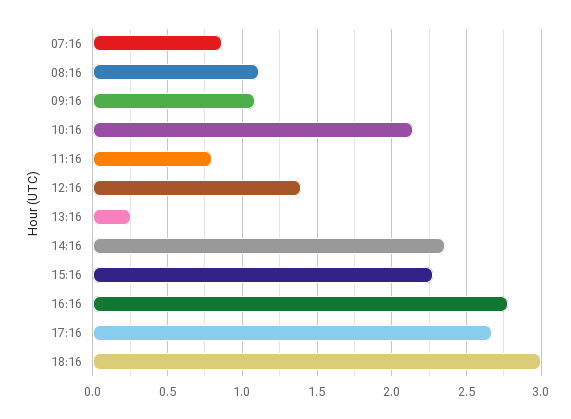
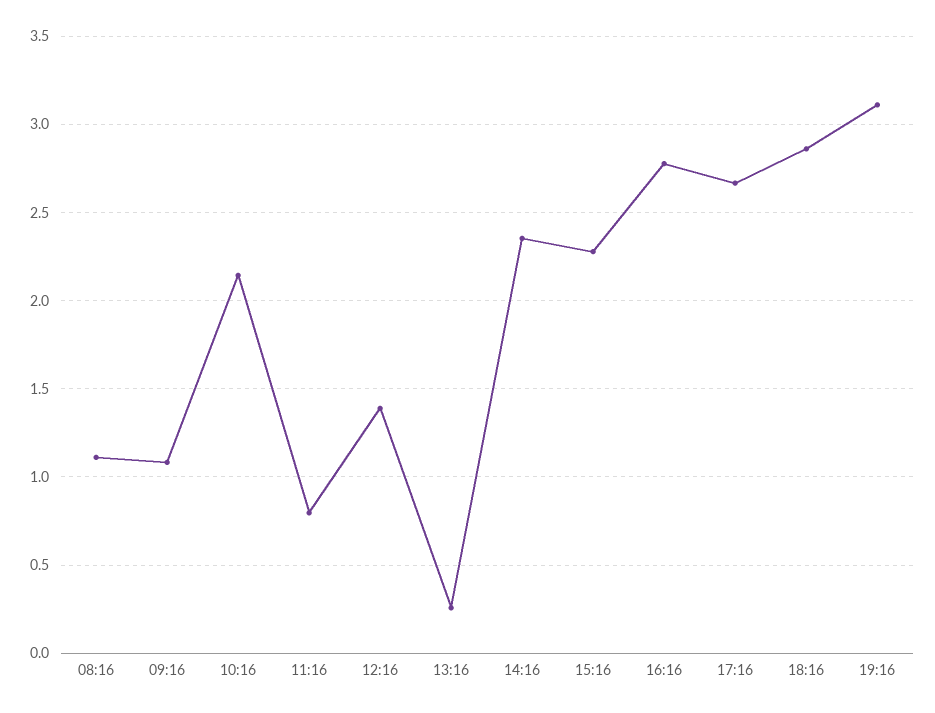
07:16: 0.85 -> none
18:16: 3 -> 2.85
19:16: none -> 3.1

